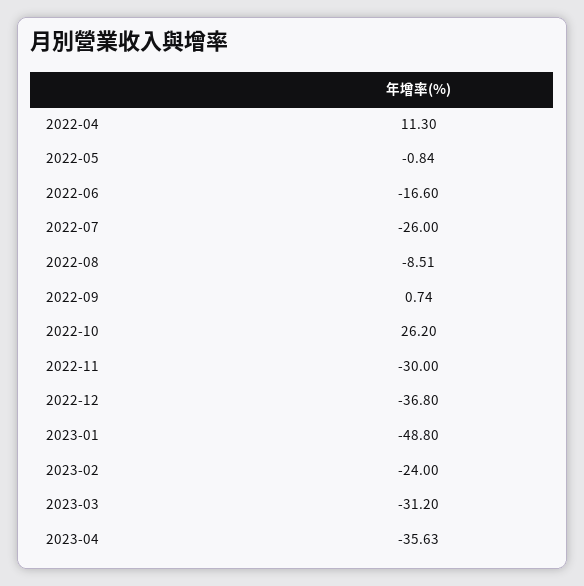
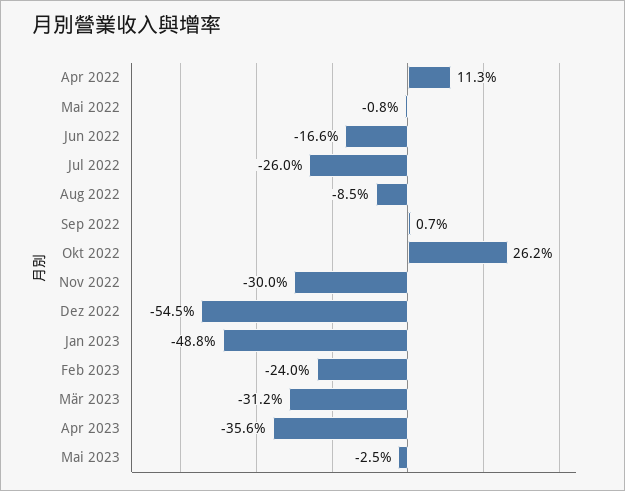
2022-12: -36.8 -> -54.5
Mai 2023: none -> -2.5

